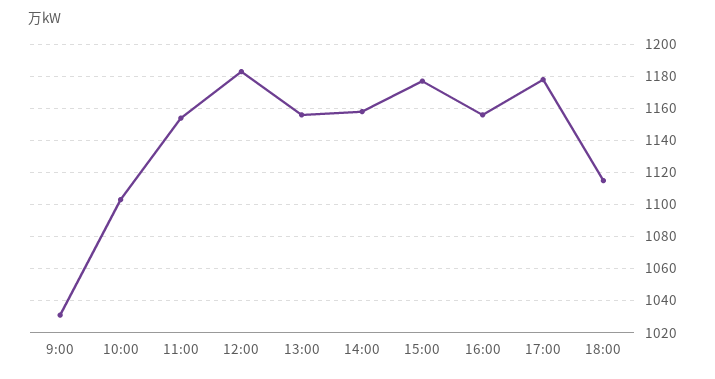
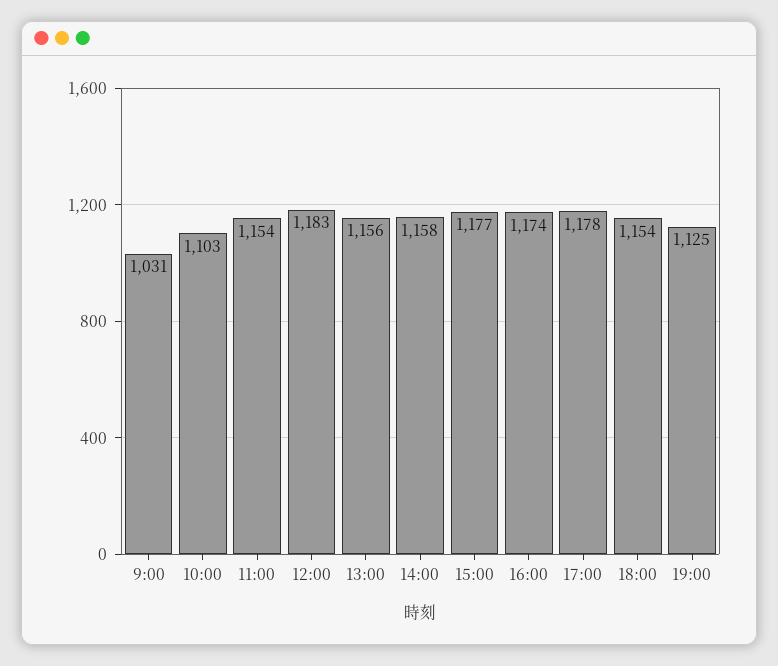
16:00: 1155 -> 1174
18:00: 1115 -> 1154
19:00: none -> 1125

